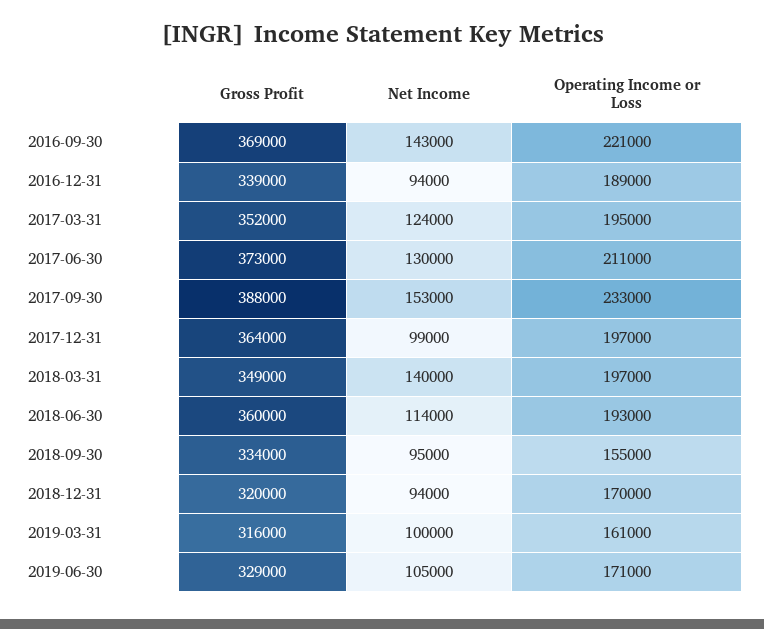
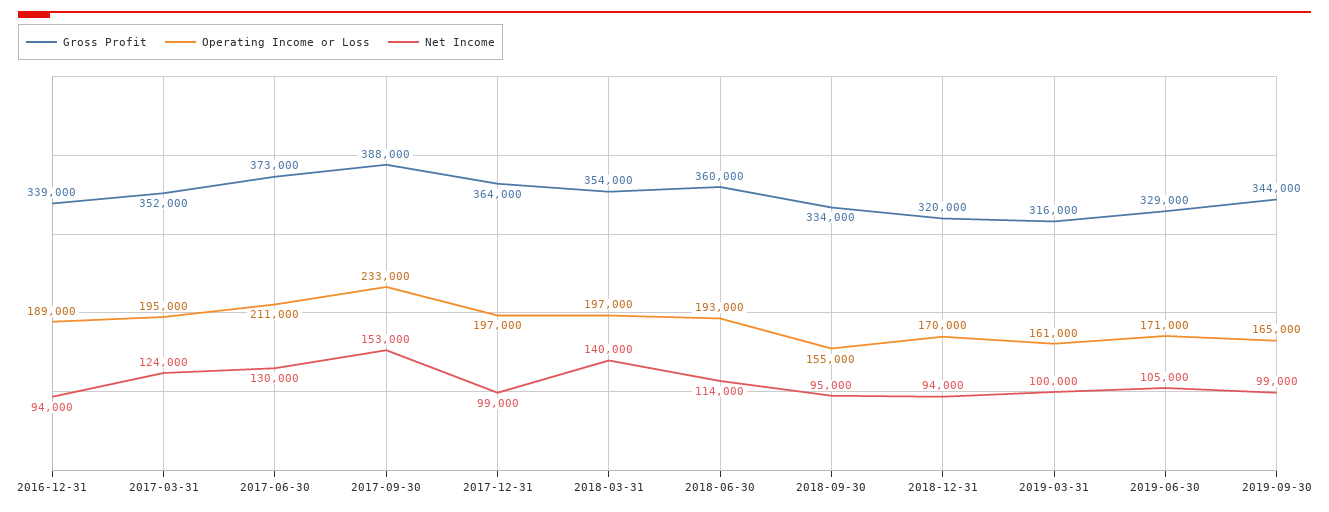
Gross Profit, 2016-09-30: 369000 -> none
Net Income, 2016-09-30: 143000 -> none
Operating Income or Loss, 2016-09-30: 221000 -> none
Gross Profit, 2018-03-31: 349000 -> 354000
Gross Profit, 2019-09-30: none -> 344000
Operating Income or Loss, 2019-09-30: none -> 165000
Net Income, 2019-09-30: none -> 99000

